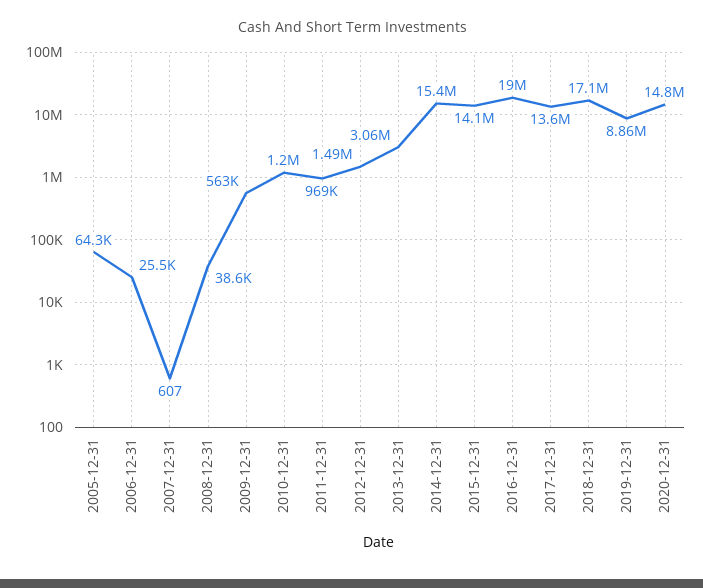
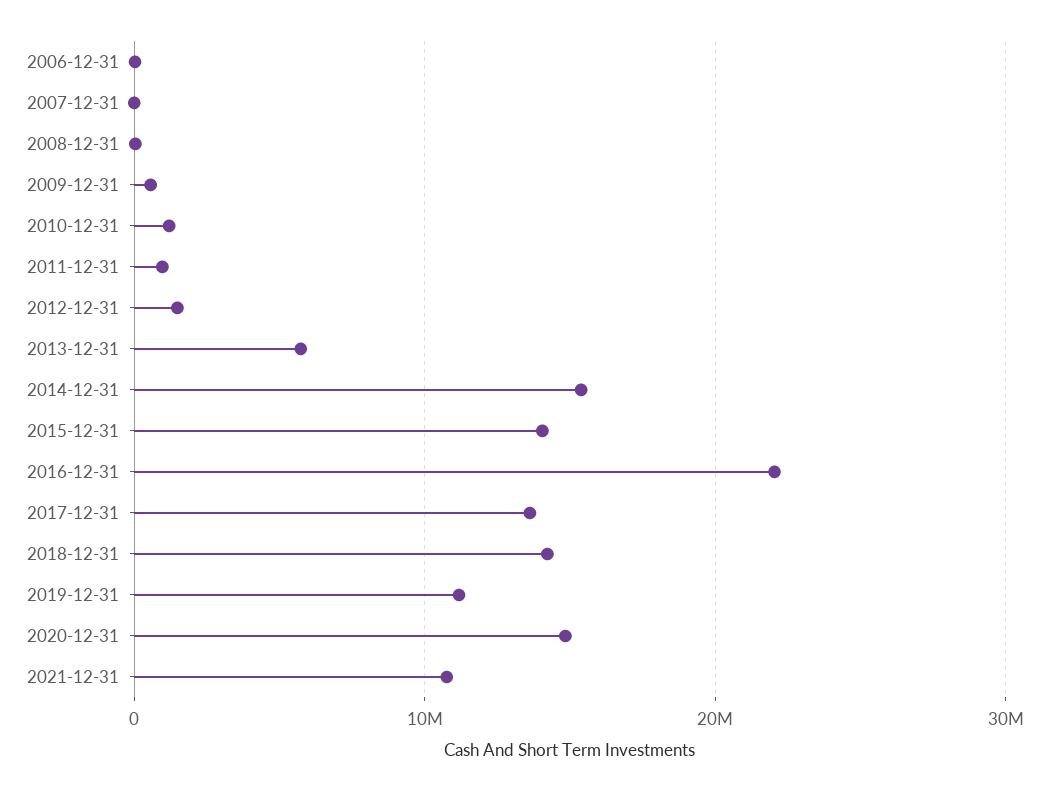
2005-12-31: 64300 -> none
2013-12-31: 3060000 -> 6000000
2016-12-31: 19000000 -> 22000000
2018-12-31: 17100000 -> 14000000
2019-12-31: 8860000 -> 11000000
2021-12-31: none -> 11000000

